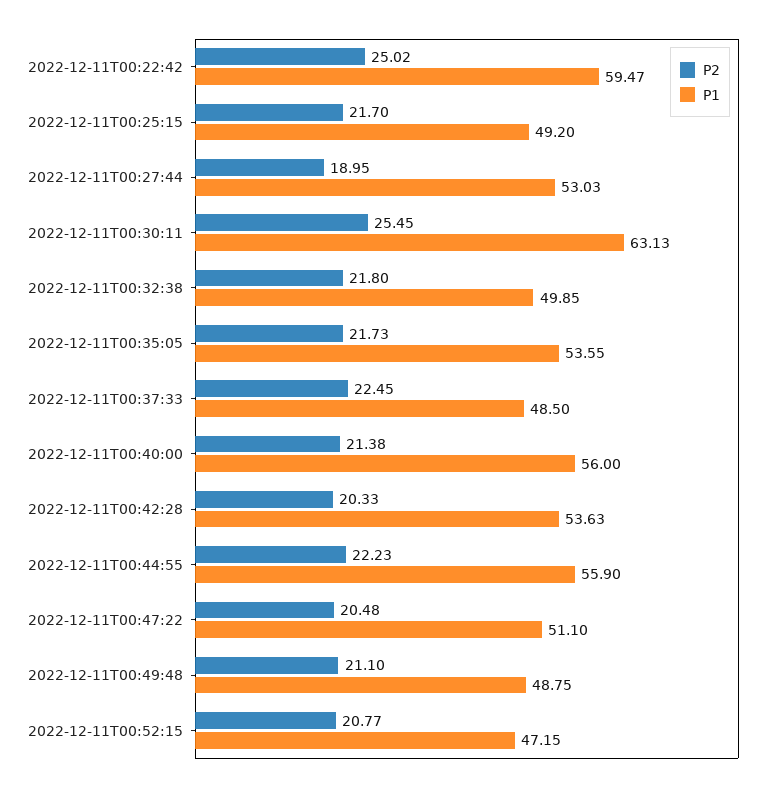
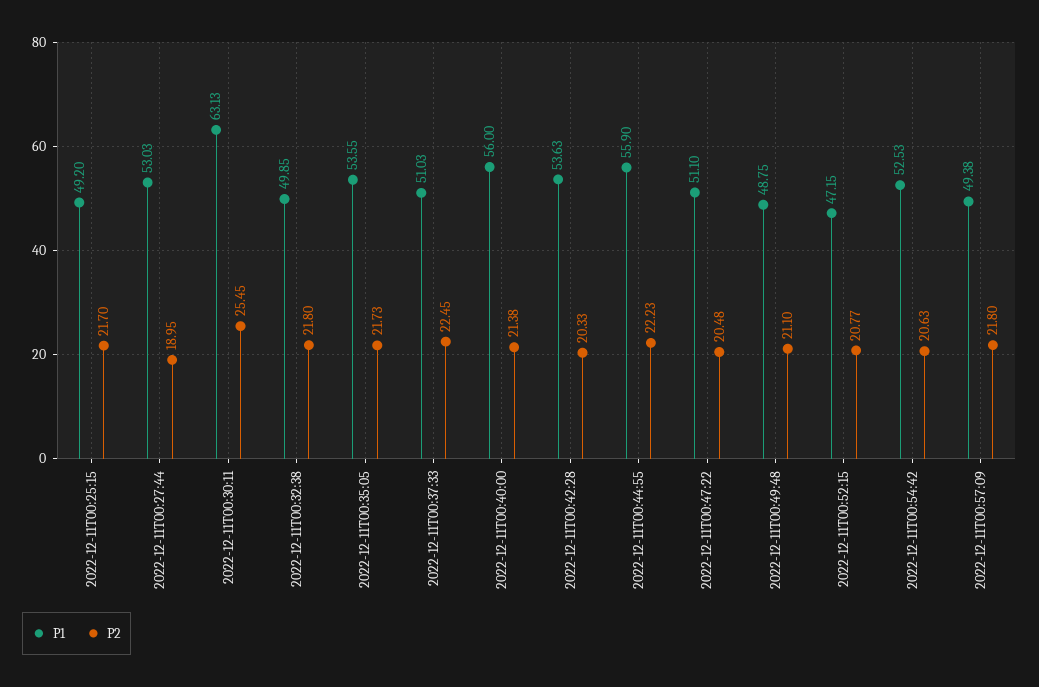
P2, 2022-12-11T00:22:42: 25.02 -> none
P1, 2022-12-11T00:22:42: 59.47 -> none
P1, 2022-12-11T00:37:33: 48.5 -> 51.03
P1, 2022-12-11T00:54:42: none -> 52.53
P2, 2022-12-11T00:54:42: none -> 20.63
P1, 2022-12-11T00:57:09: none -> 49.38
P2, 2022-12-11T00:57:09: none -> 21.8

